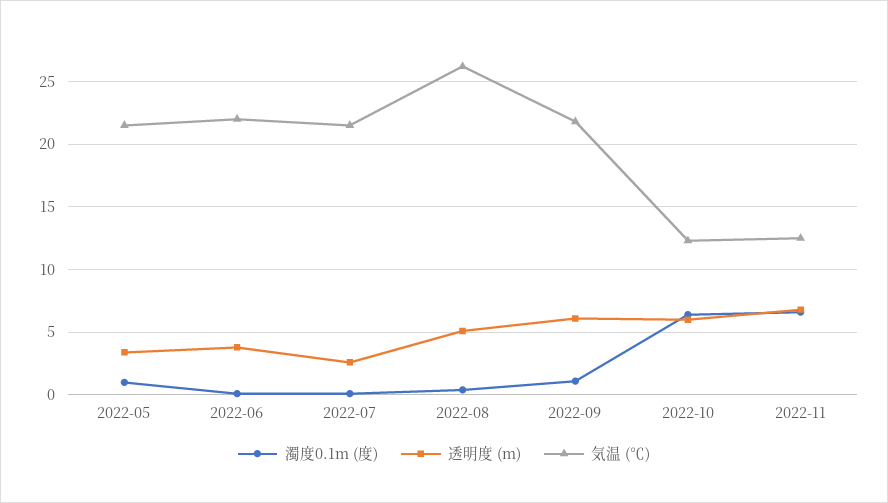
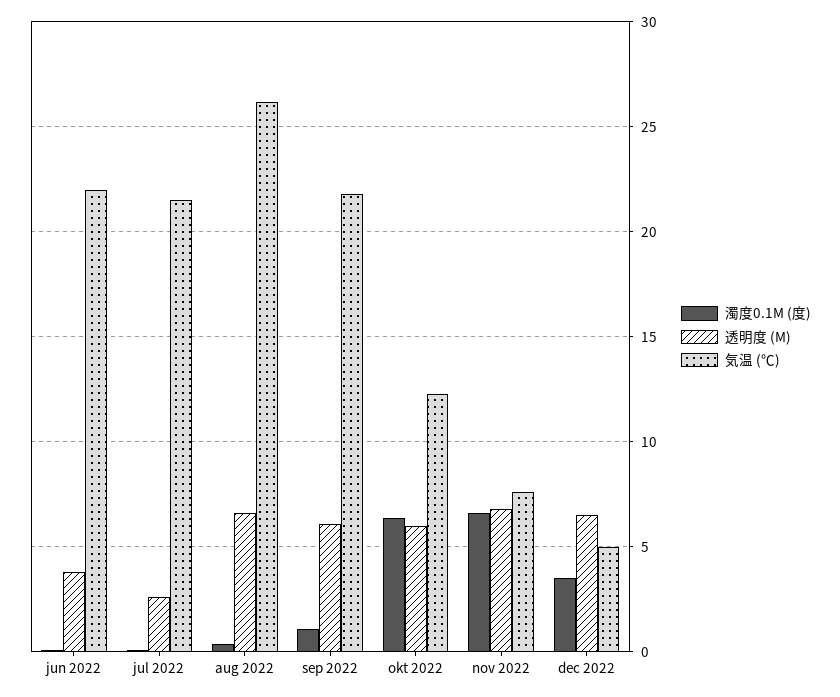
濁度0.1m (度), 2022-05: 1 -> none
透明度 (m), 2022-05: 3.5 -> none
気温 (℃), 2022-05: 21.5 -> none
透明度 (m), 2022-08: 5 -> 6.5
気温 (℃), 2022-11: 12.5 -> 7.5
濁度0.1m (度), dec 2022: none -> 3.5
透明度 (m), dec 2022: none -> 6.5
気温 (℃), dec 2022: none -> 5

